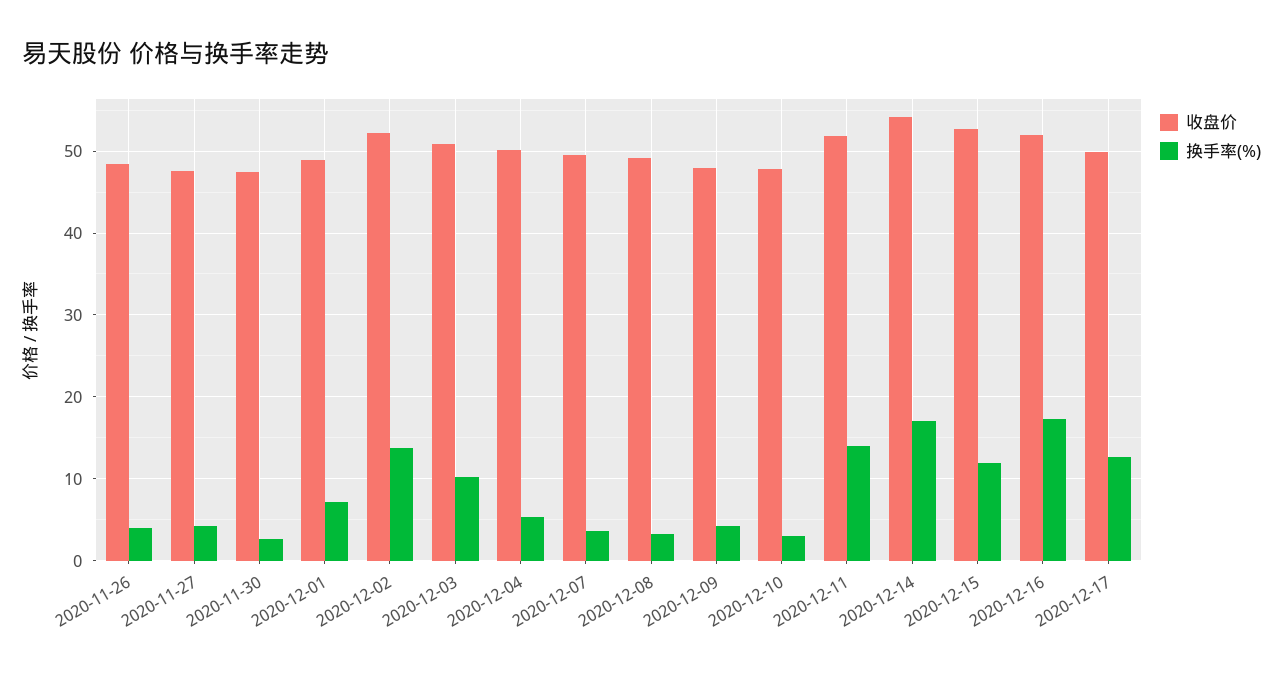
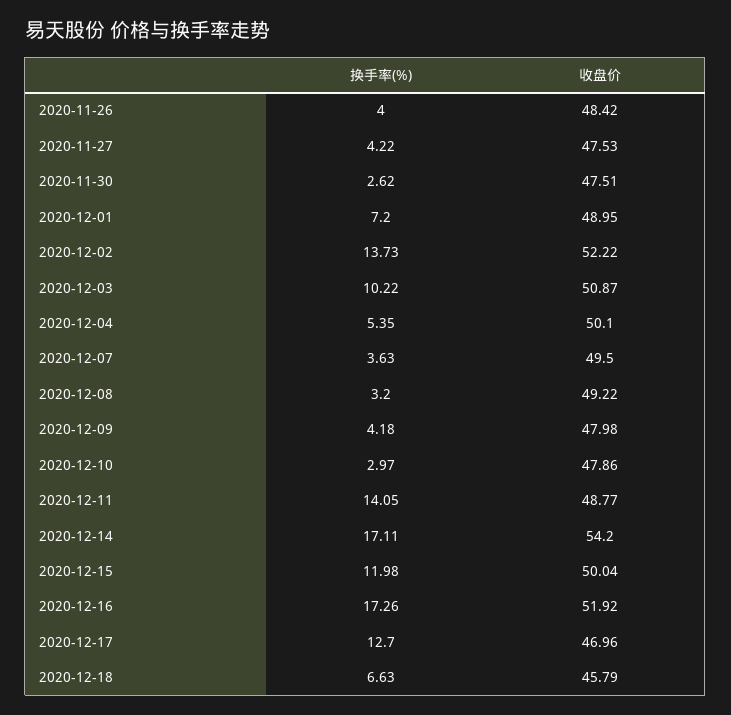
收盘价, 2020-12-11: 52 -> 48.77
收盘价, 2020-12-15: 53 -> 50.04
收盘价, 2020-12-17: 50 -> 46.96
换手率(%), 2020-12-18: none -> 6.63
收盘价, 2020-12-18: none -> 45.79

